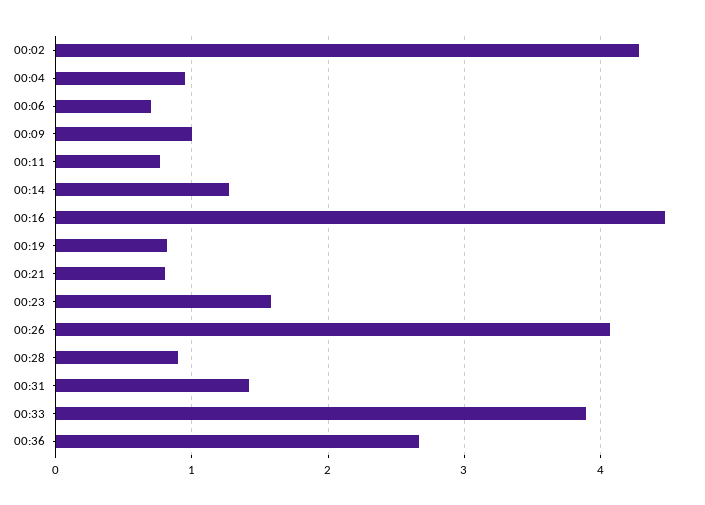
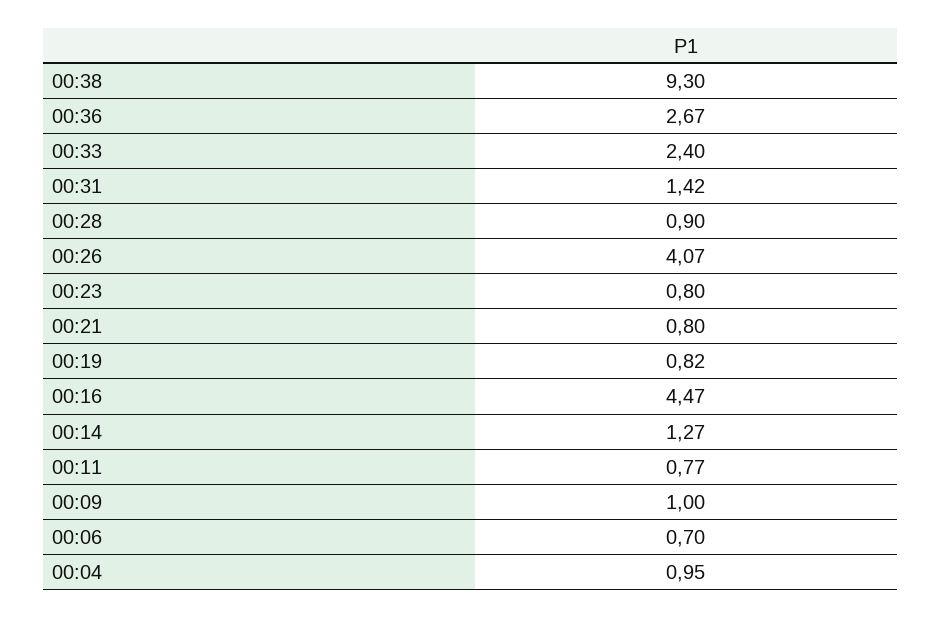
00:02: 4.3 -> none
00:23: 1.6 -> 0.8
00:33: 3.9 -> 2.4
00:38: none -> 9.3

